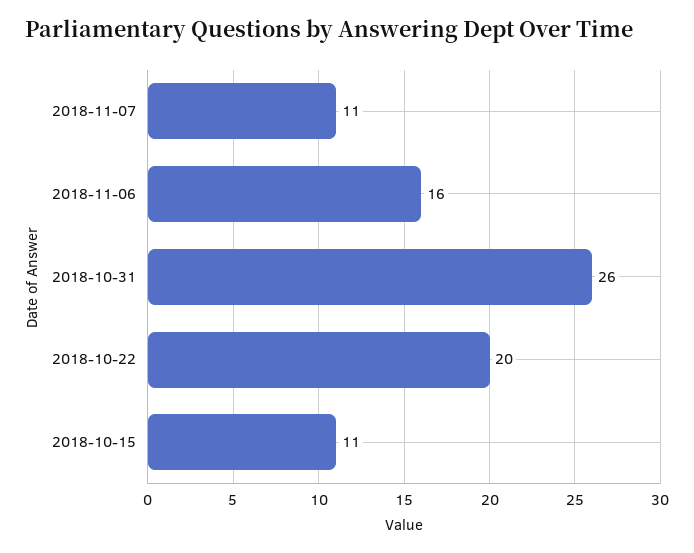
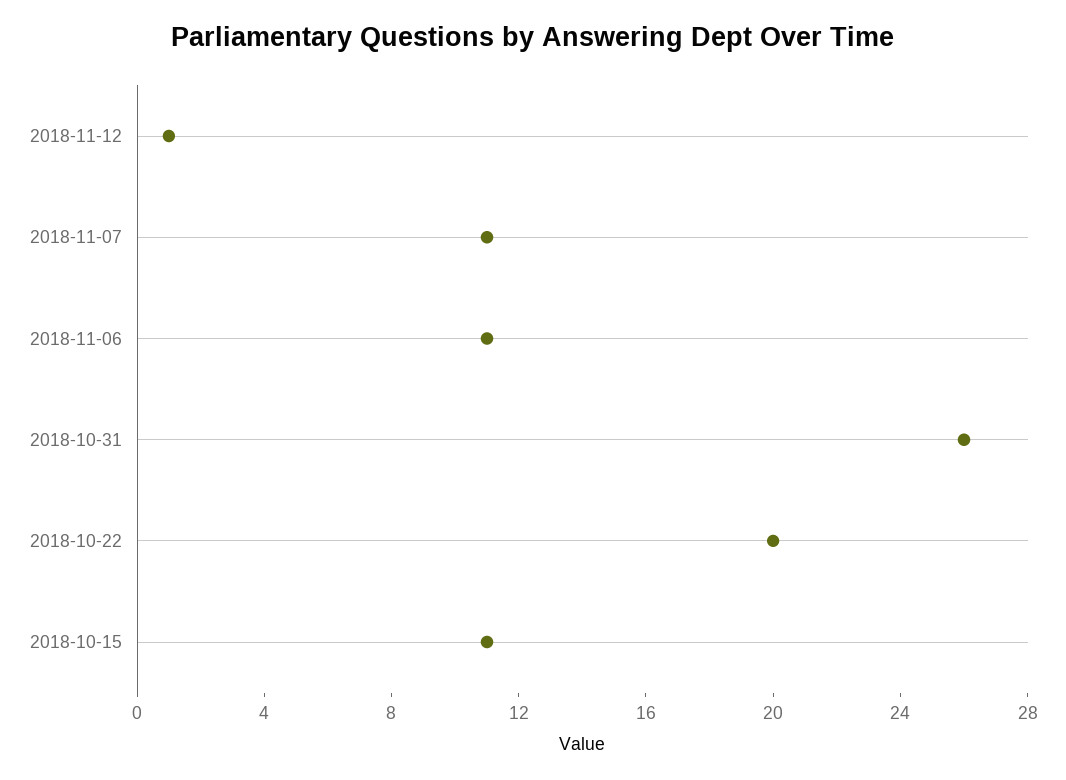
2018-11-06: 16 -> 11
2018-11-12: none -> 1

